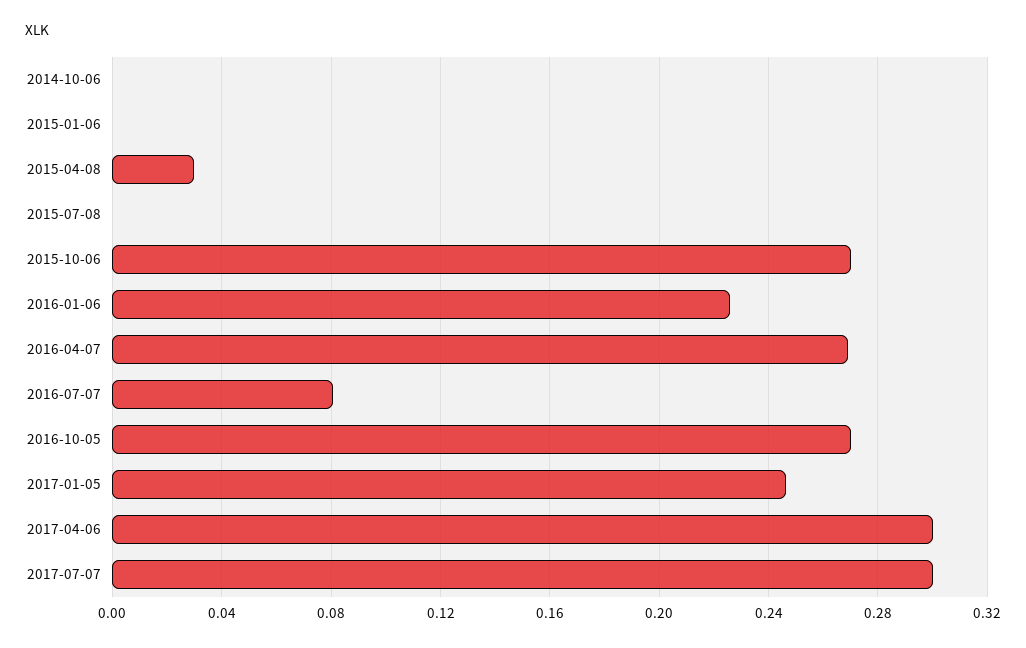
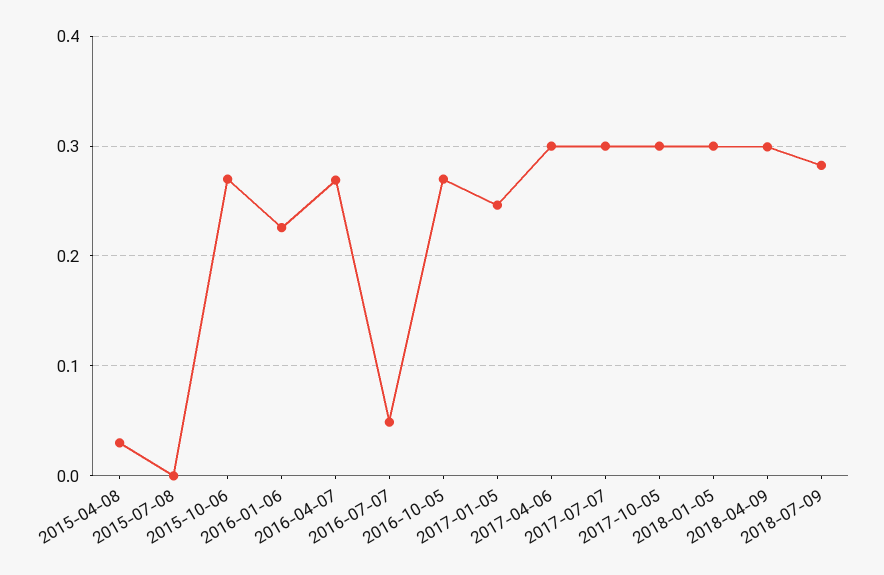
2014-10-06: 0 -> none
2015-01-06: 0 -> none
2016-07-07: 0.08 -> 0.05
2017-10-05: none -> 0.3
2018-01-05: none -> 0.3
2018-04-09: none -> 0.3
2018-07-09: none -> 0.28

